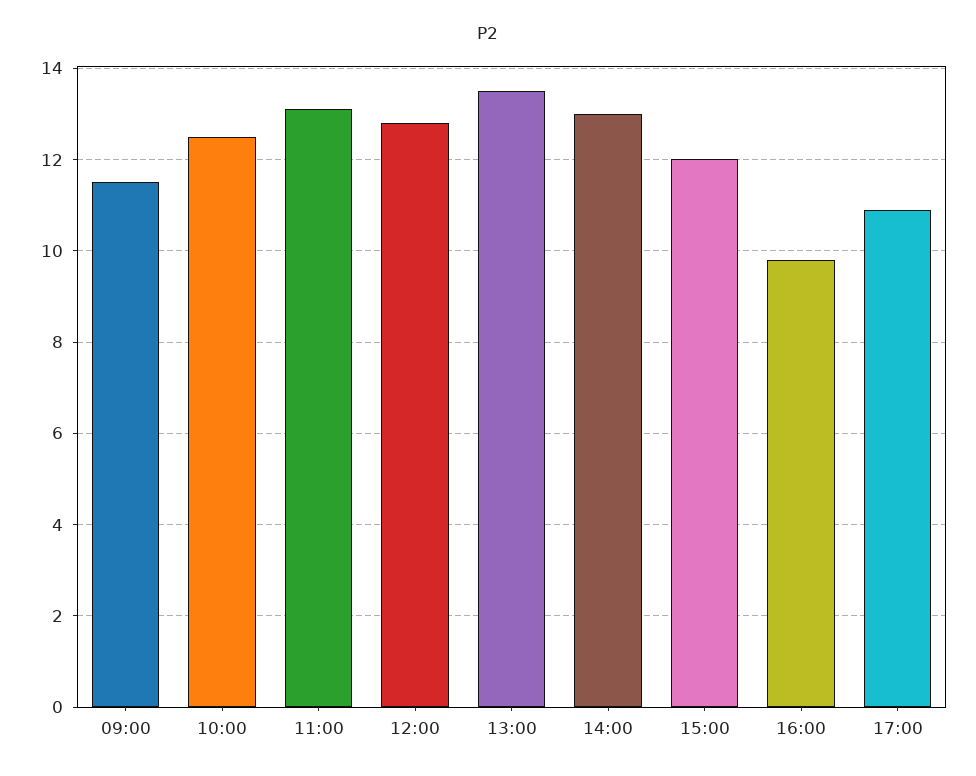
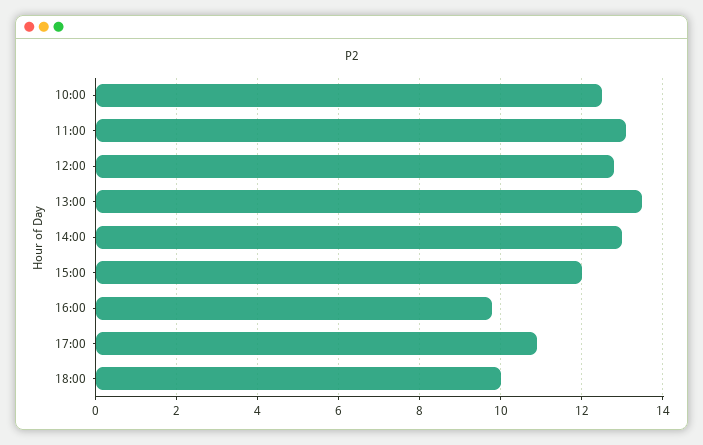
09:00: 11.5 -> none
18:00: none -> 10

